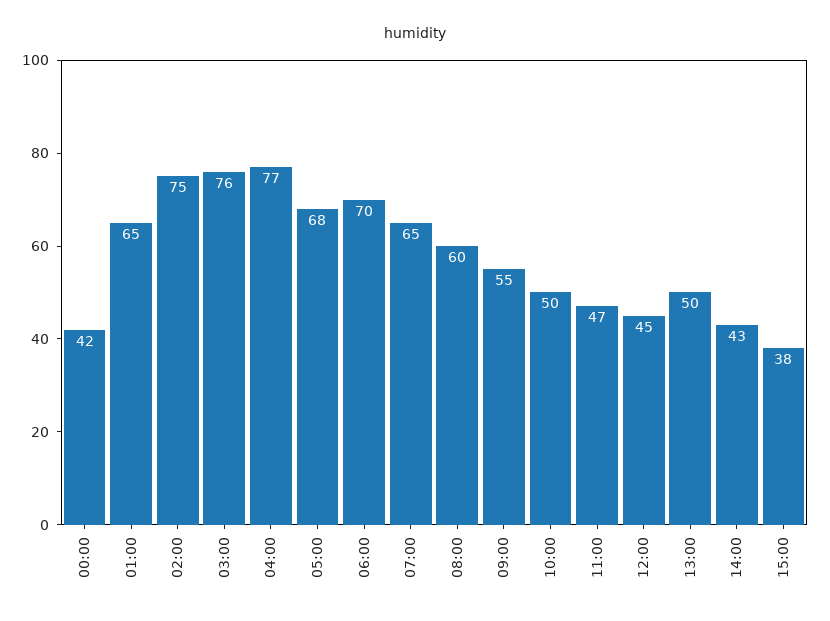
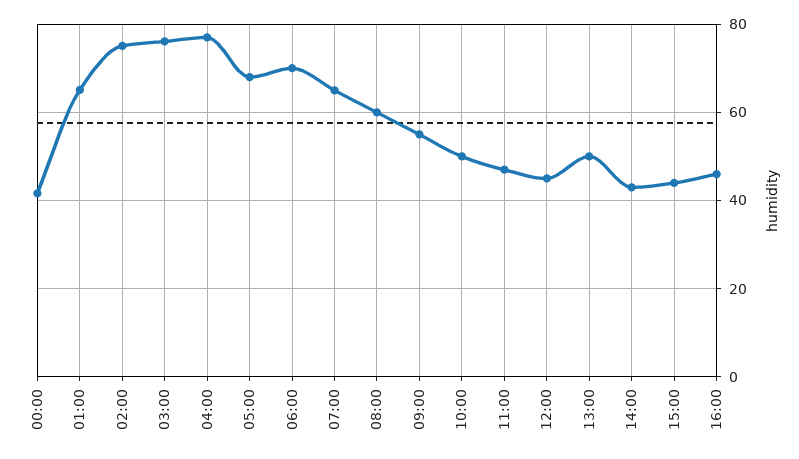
15:00: 38 -> 44
16:00: none -> 46

